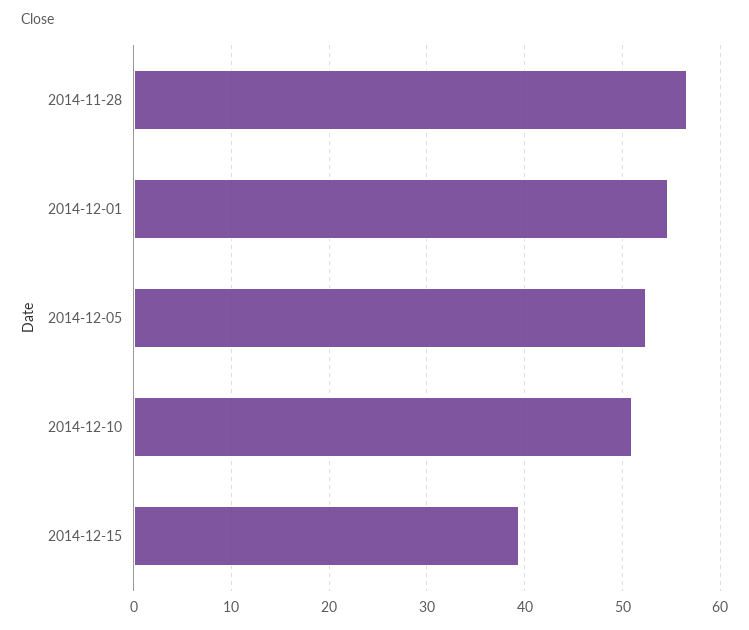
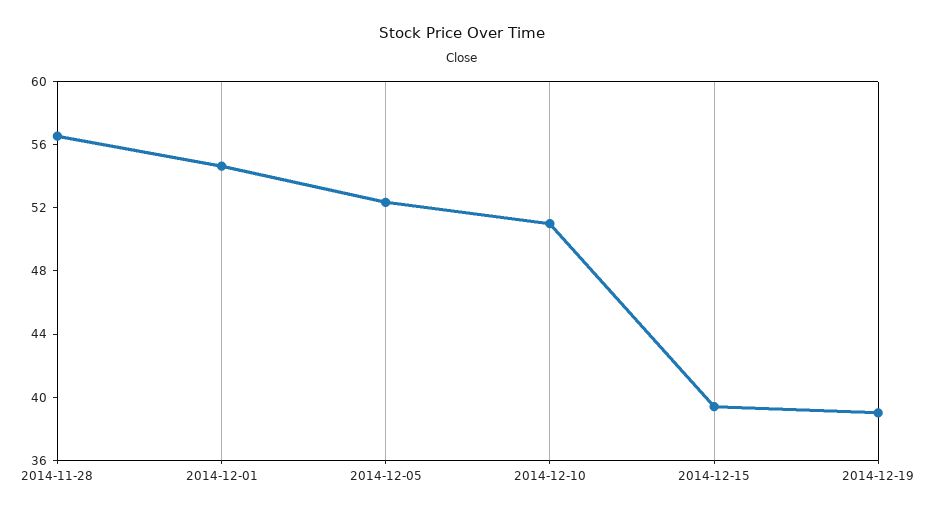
2014-12-19: none -> 39

